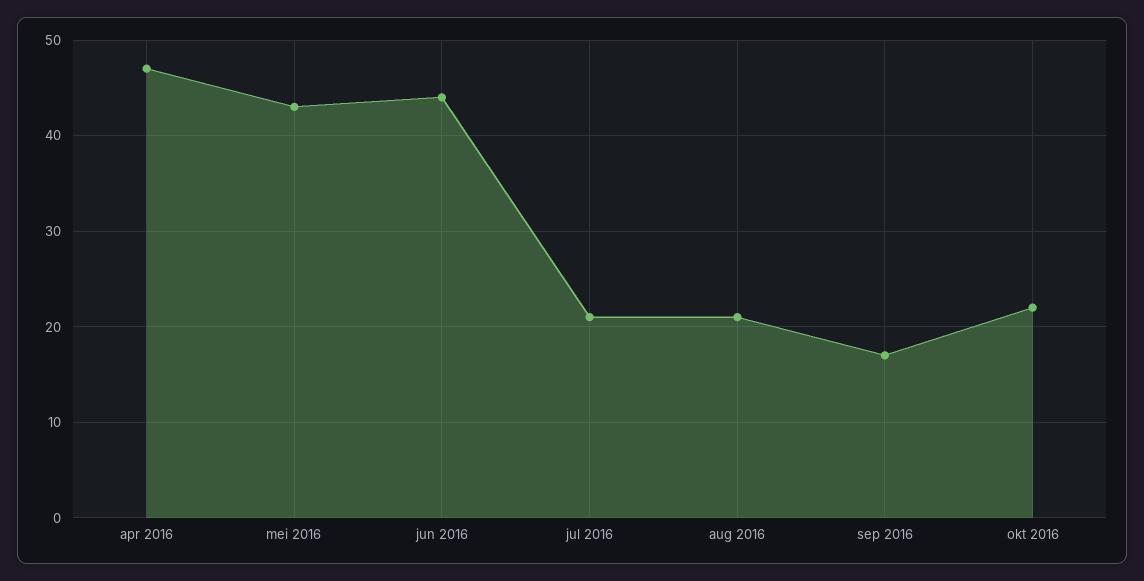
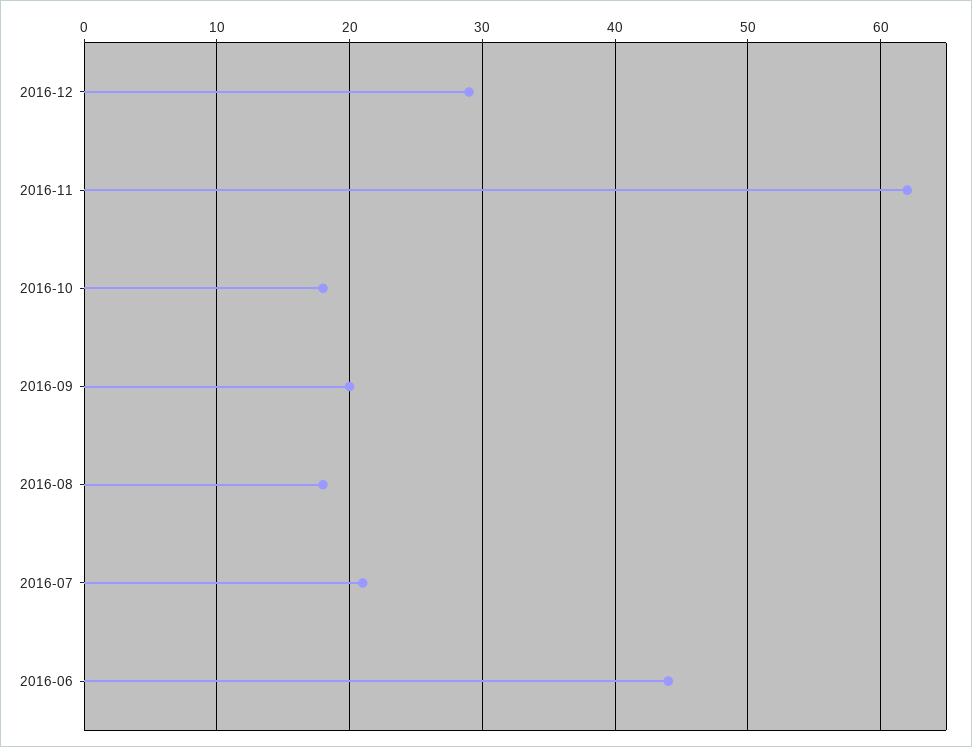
apr 2016: 47 -> none
mei 2016: 43 -> none
aug 2016: 21 -> 18
sep 2016: 17 -> 20
okt 2016: 22 -> 18
2016-12: none -> 29
2016-11: none -> 62

